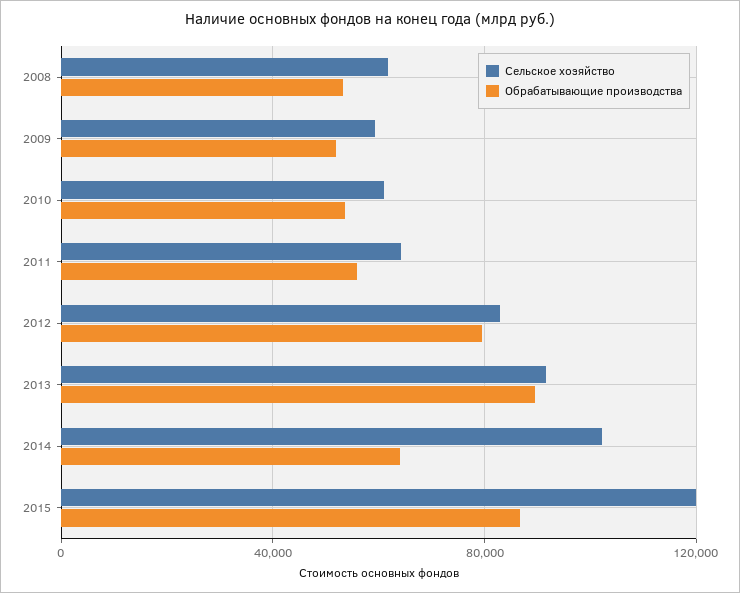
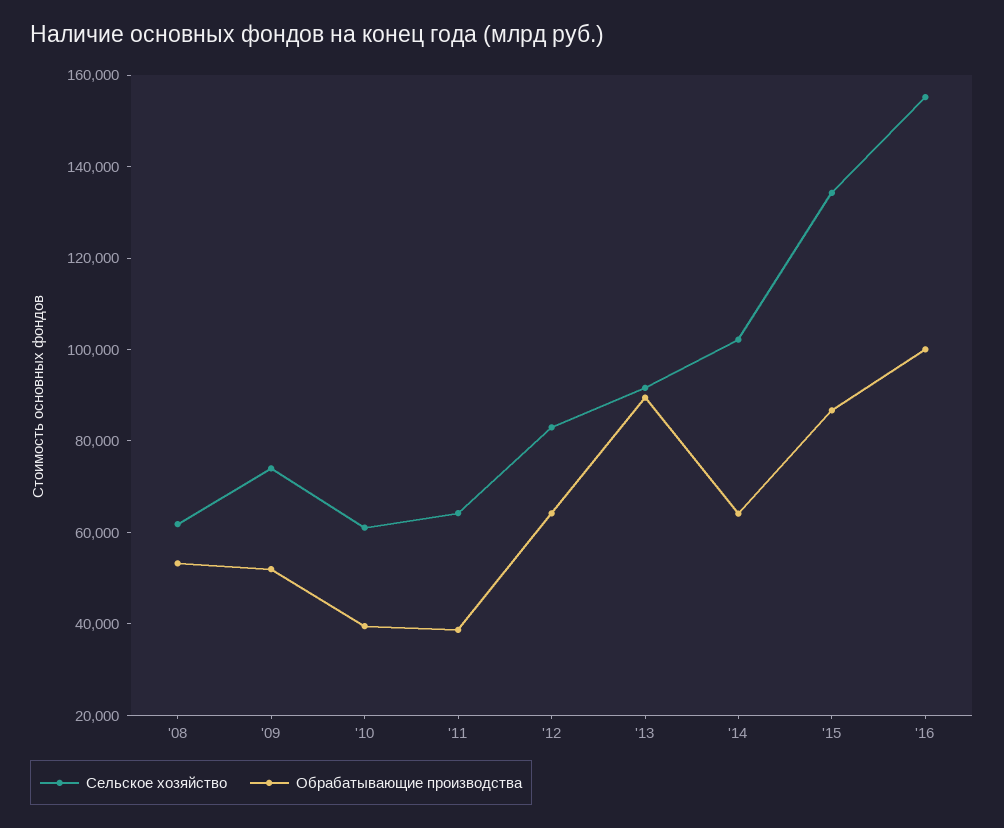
Сельское хозяйство, 2009: 60000 -> 75000
Обрабатывающие производства, 2010: 55000 -> 40000
Обрабатывающие производства, 2011: 55000 -> 40000
Обрабатывающие производства, 2012: 80000 -> 65000
Сельское хозяйство, 2015: 120000 -> 135000
Сельское хозяйство, '16: none -> 155000
Обрабатывающие производства, '16: none -> 100000

